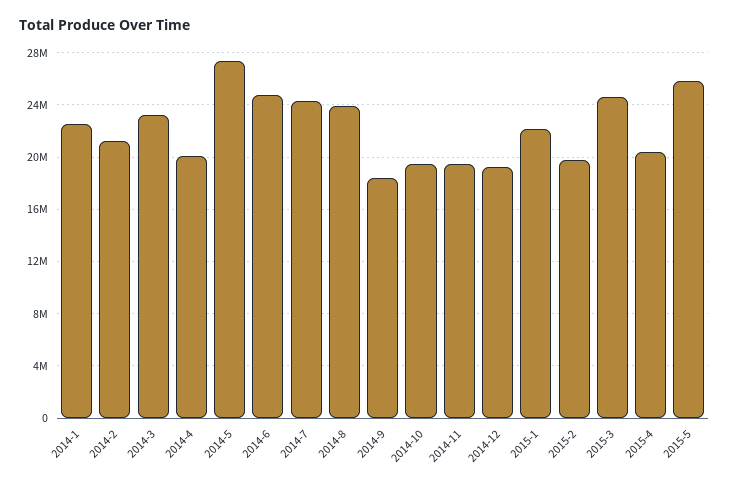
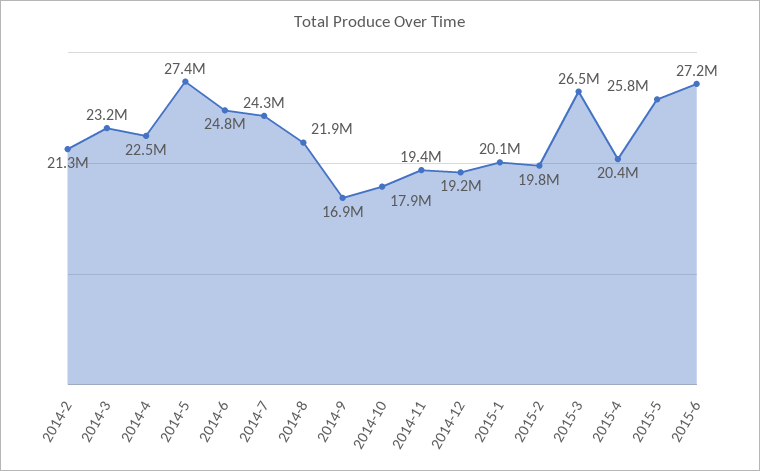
2014-1: 22500000 -> none
2014-4: 20000000 -> 22500000
2014-8: 24000000 -> 21900000
2014-9: 18500000 -> 16900000
2014-10: 19500000 -> 17900000
2015-1: 22000000 -> 20100000
2015-3: 24500000 -> 26500000
2015-6: none -> 27200000

